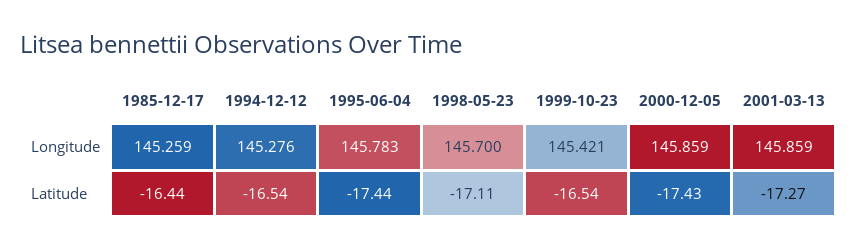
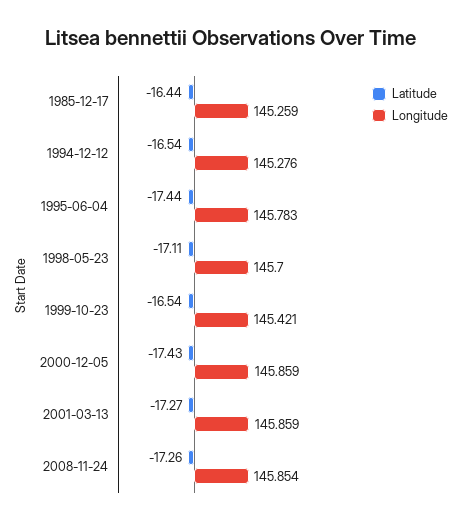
Latitude, 2008-11-24: none -> -17.26
Longitude, 2008-11-24: none -> 145.854

